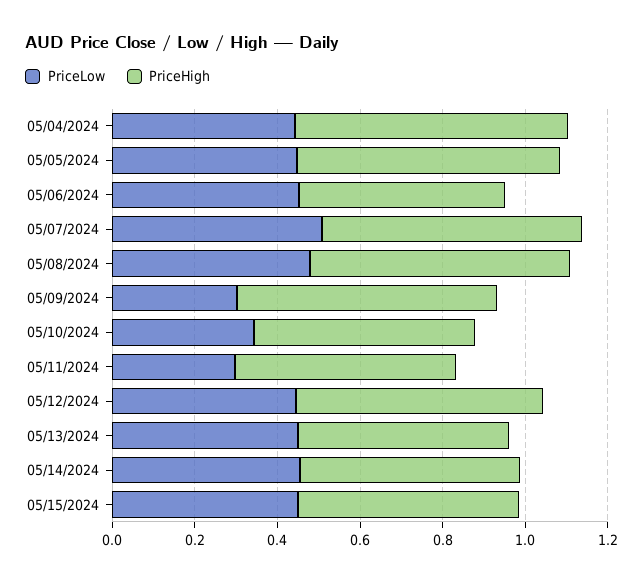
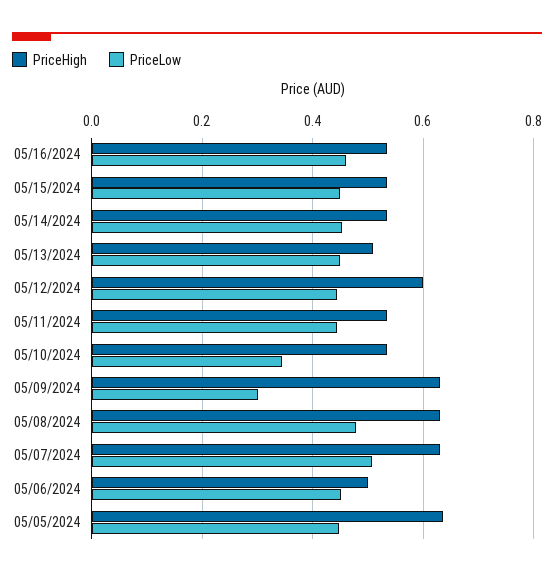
PriceLow, 05/04/2024: 0.45 -> none
PriceHigh, 05/04/2024: 0.65 -> none
PriceLow, 05/11/2024: 0.3 -> 0.44
PriceHigh, 05/16/2024: none -> 0.54
PriceLow, 05/16/2024: none -> 0.46

